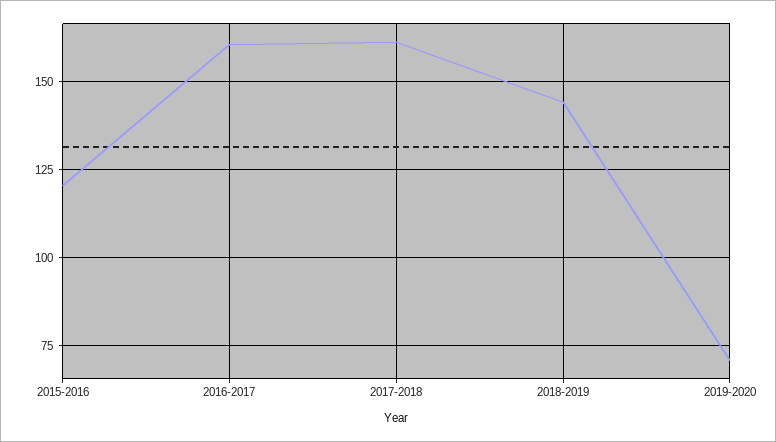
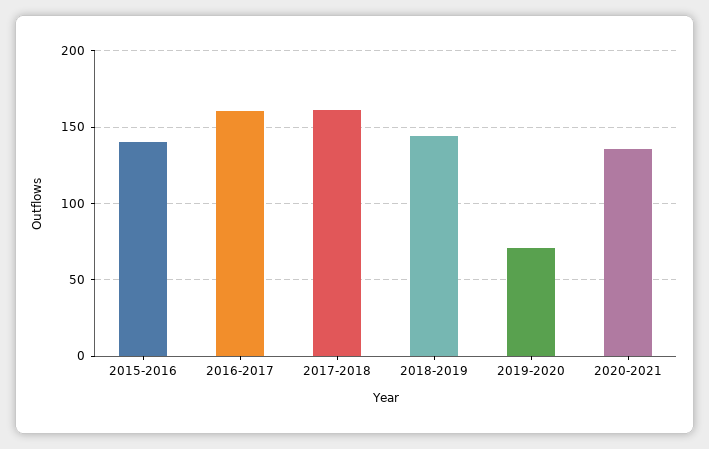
2015-2016: 120 -> 140
2020-2021: none -> 135

